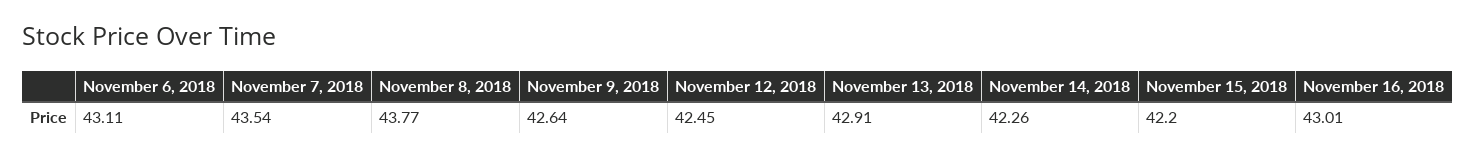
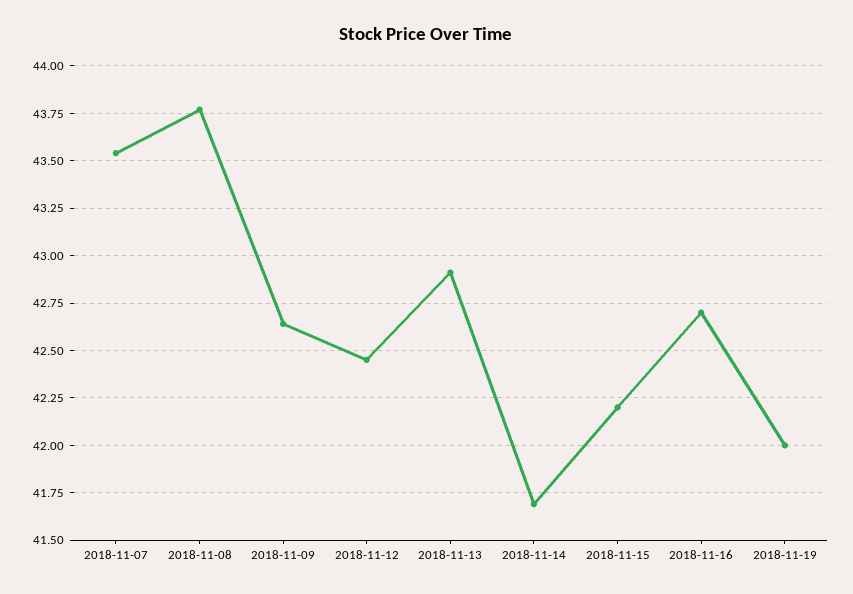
November 6, 2018: 43.11 -> none
November 14, 2018: 42.26 -> 41.7
November 16, 2018: 43.01 -> 42.7
2018-11-19: none -> 42

